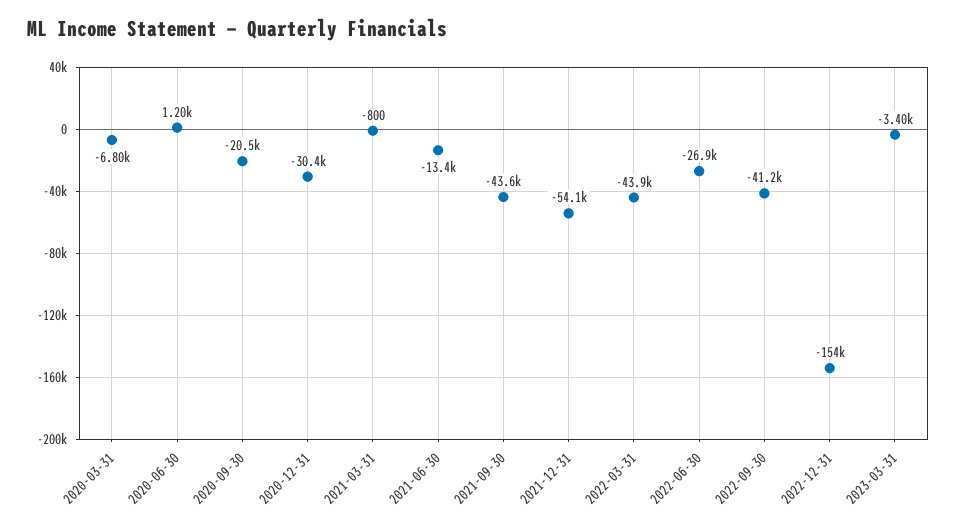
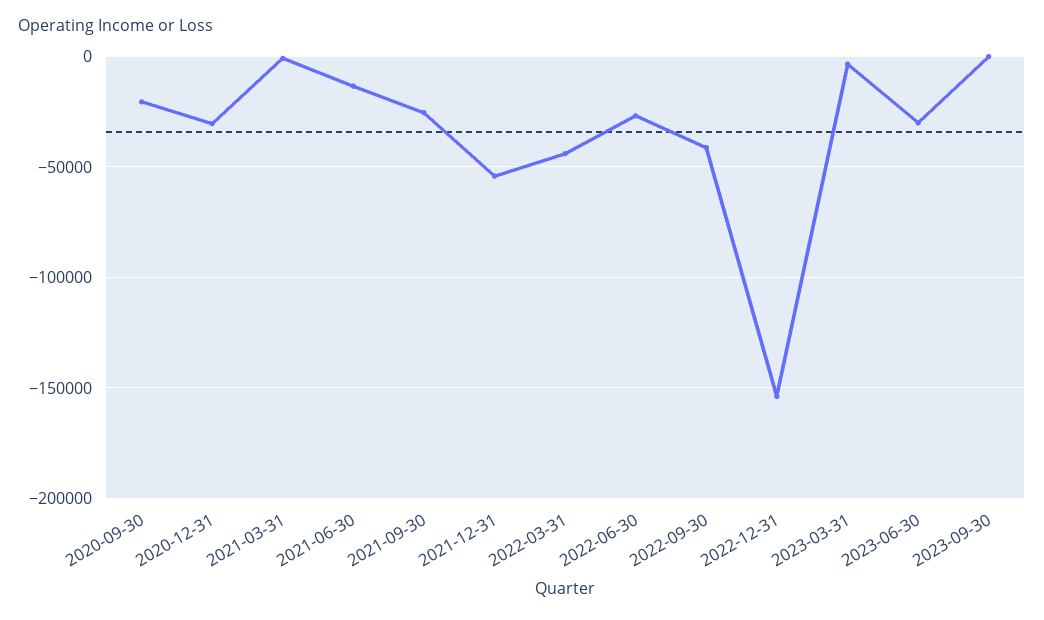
2020-03-31: -6800 -> none
2020-06-30: 1200 -> none
2021-09-30: -43600 -> -25000
2023-06-30: none -> -30000
2023-09-30: none -> 0

